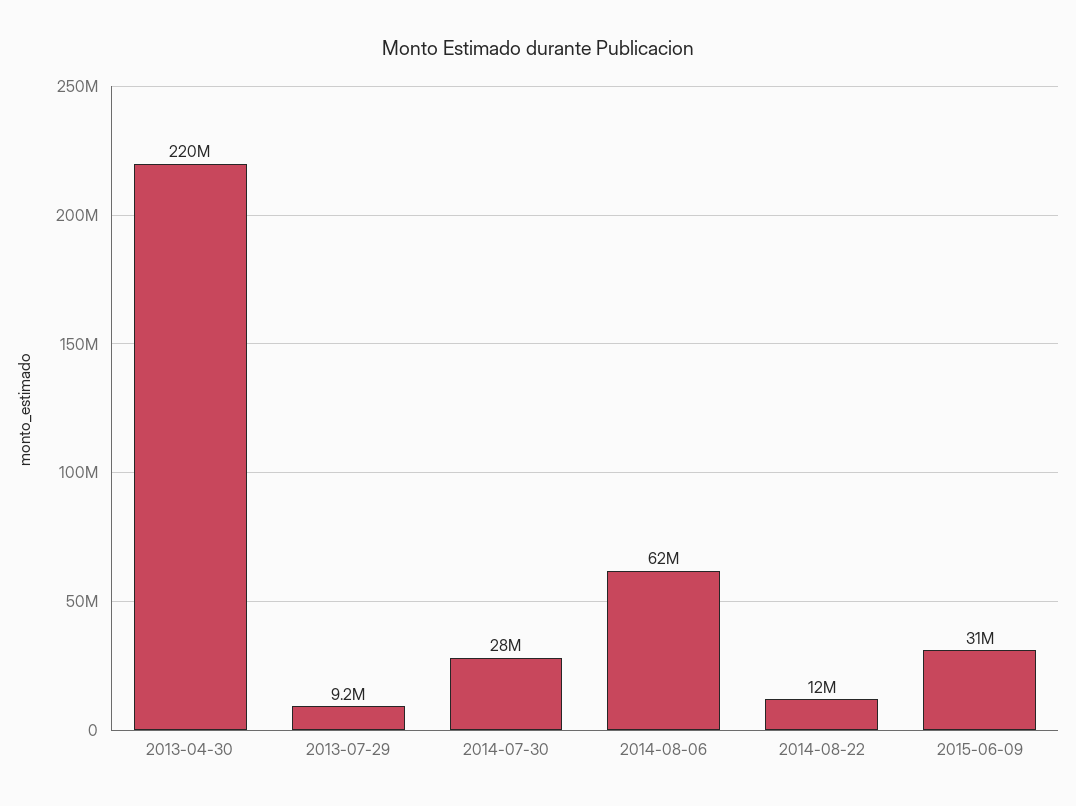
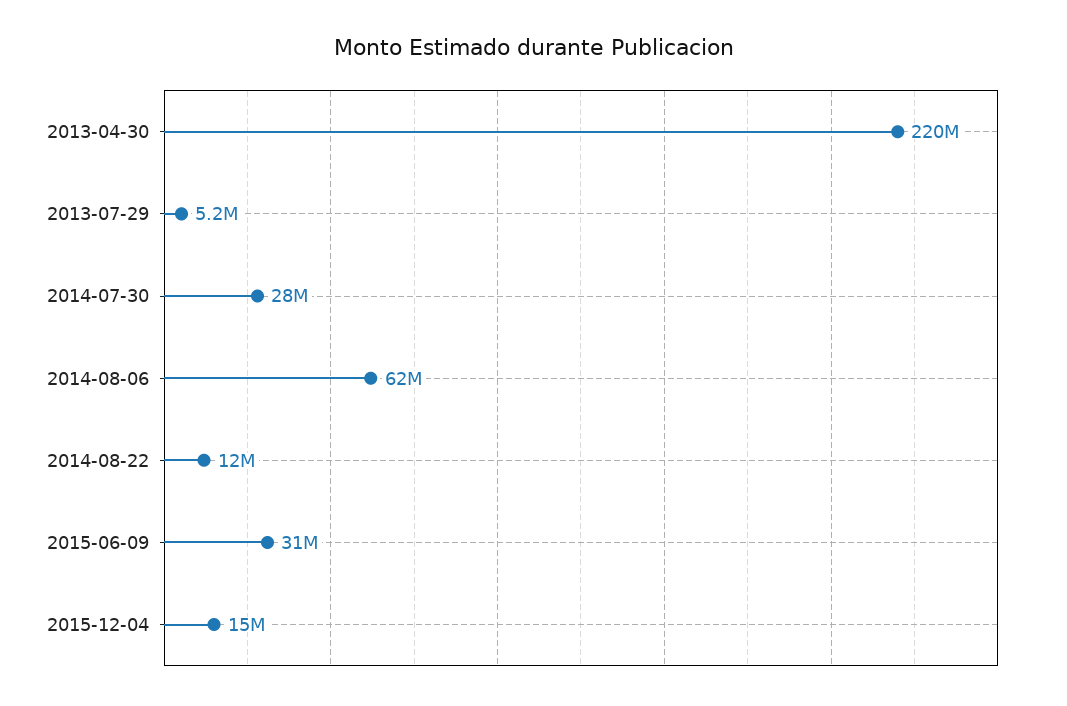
2013-07-29: 9200000 -> 5200000
2015-12-04: none -> 15000000

